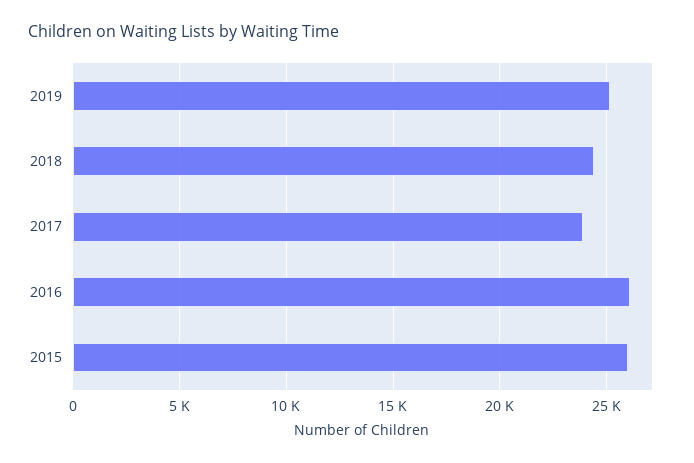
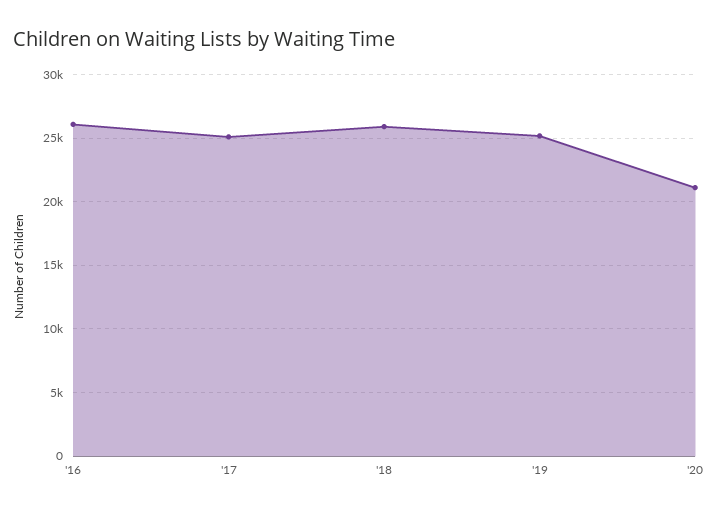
2018: 24500 -> 26000
2017: 24000 -> 25000
2015: 26000 -> none
'20: none -> 21000

